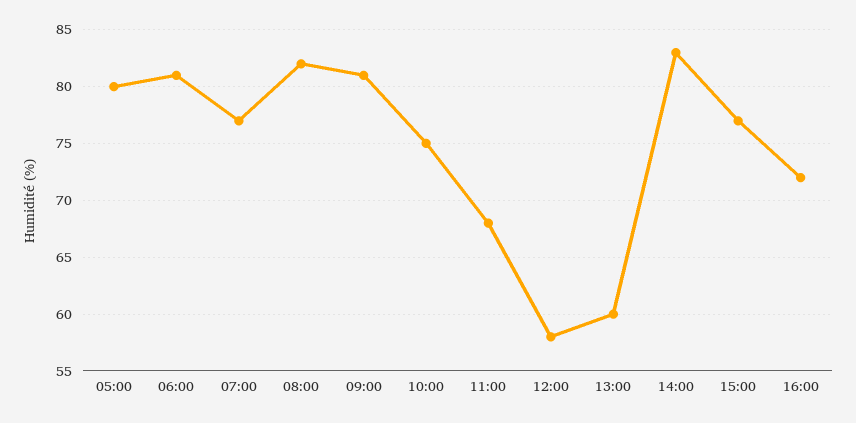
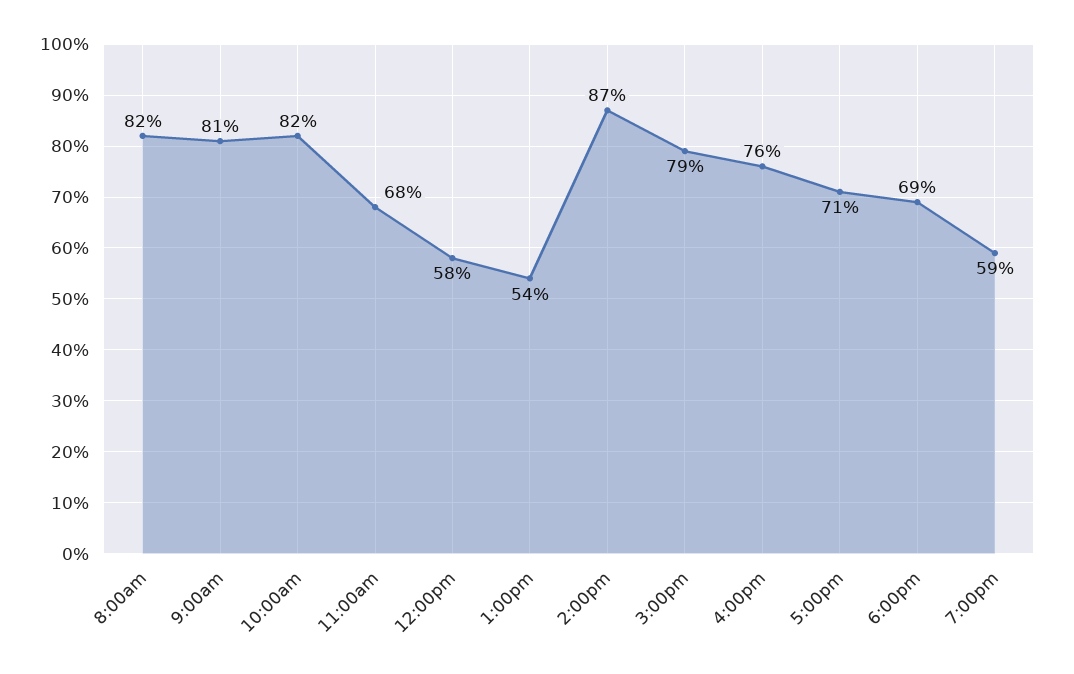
05:00: 80 -> none
06:00: 81 -> none
07:00: 77 -> none
10:00: 75 -> 82
13:00: 60 -> 54
14:00: 83 -> 87
15:00: 77 -> 79
16:00: 72 -> 76
5:00pm: none -> 71
6:00pm: none -> 69
7:00pm: none -> 59

